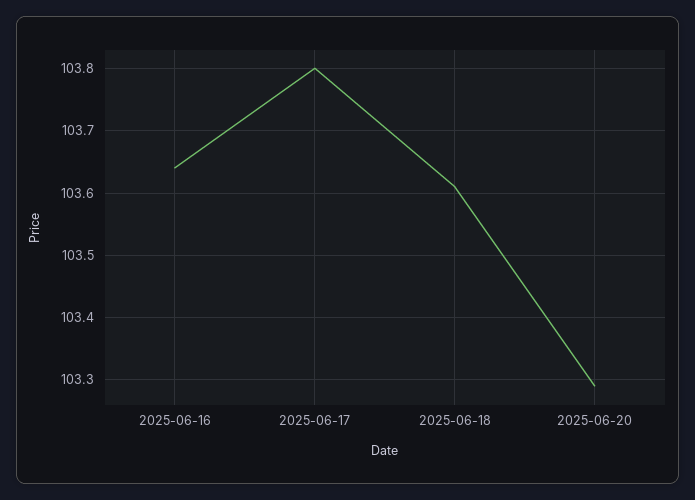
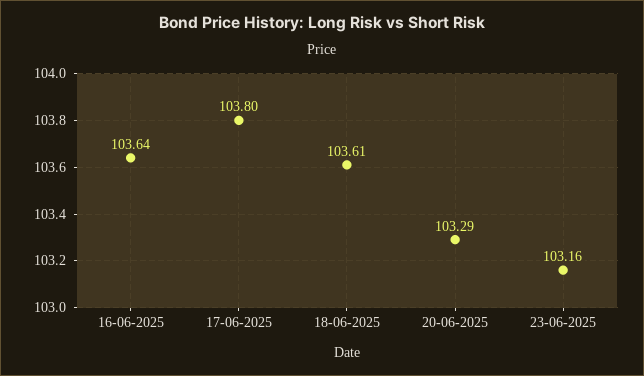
23-06-2025: none -> 103.16

